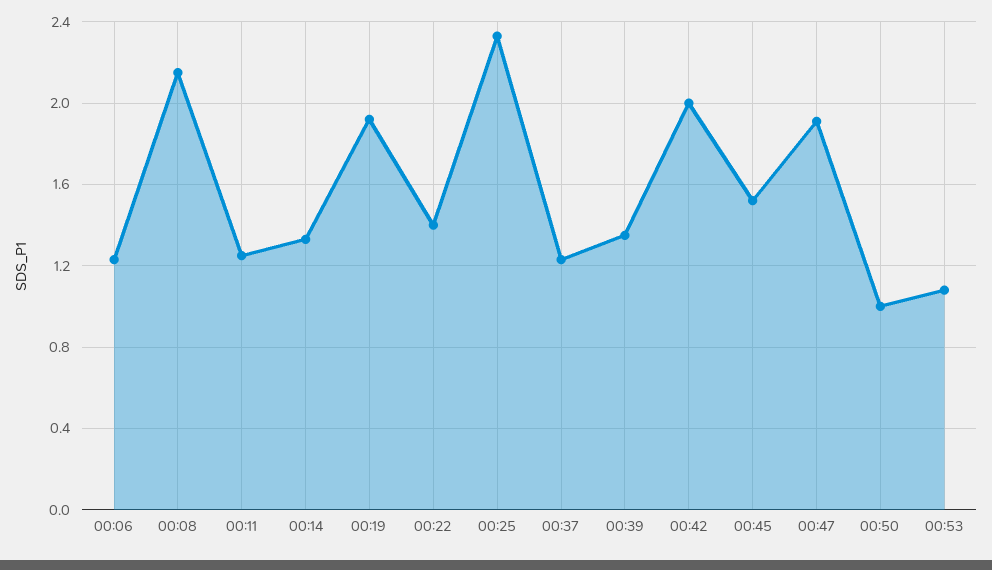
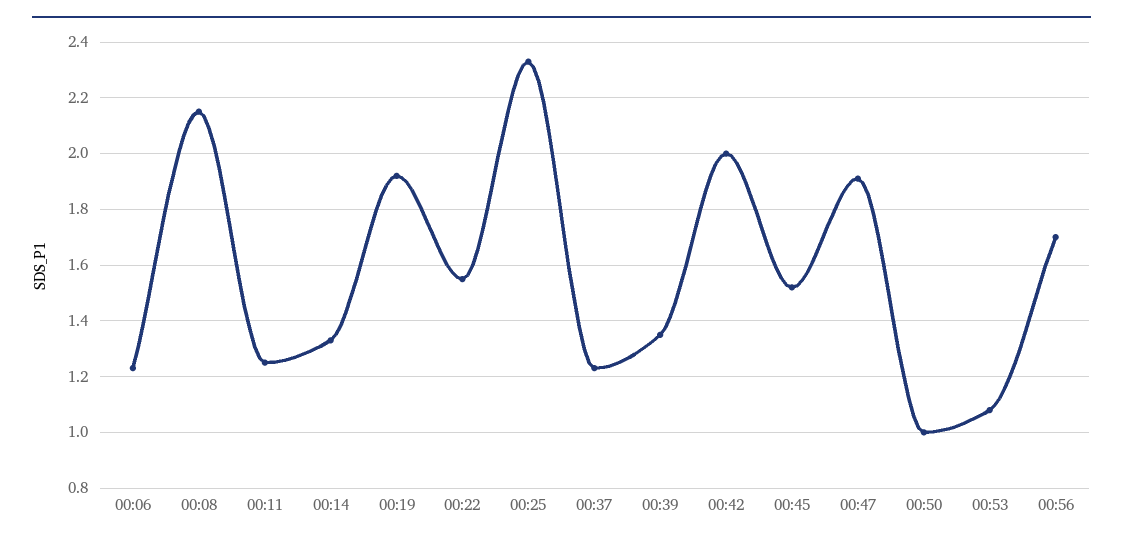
00:22: 1.4 -> 1.55
00:56: none -> 1.7

